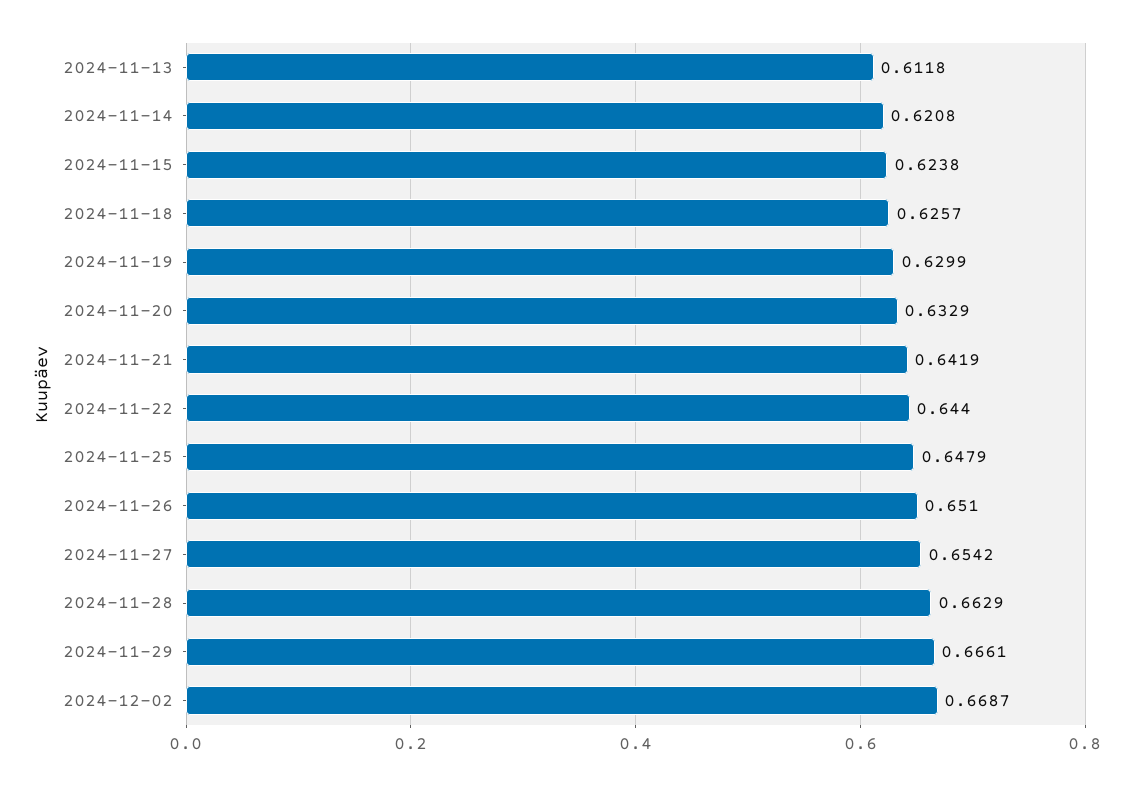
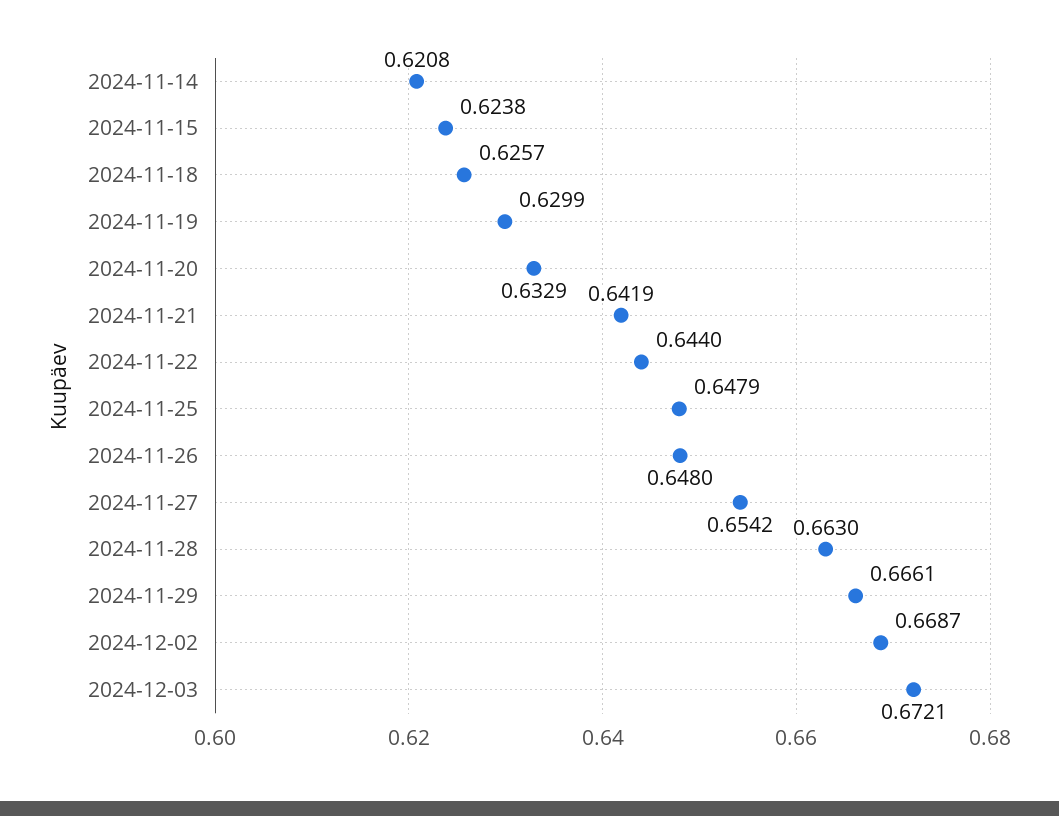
2024-11-13: 0.6118 -> none
2024-11-26: 0.651 -> 0.648
2024-11-28: 0.6629 -> 0.663
2024-12-03: none -> 0.6721

